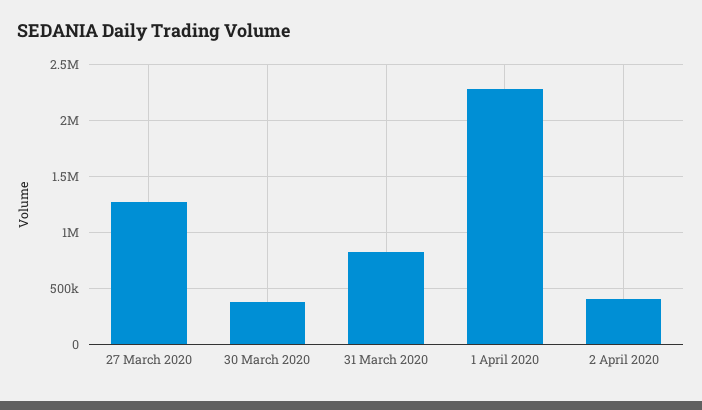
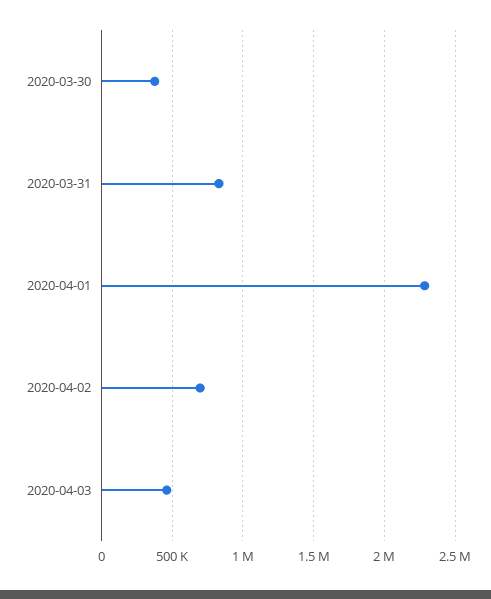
27 March 2020: 1300000 -> none
2 April 2020: 400000 -> 700000
2020-04-03: none -> 450000

